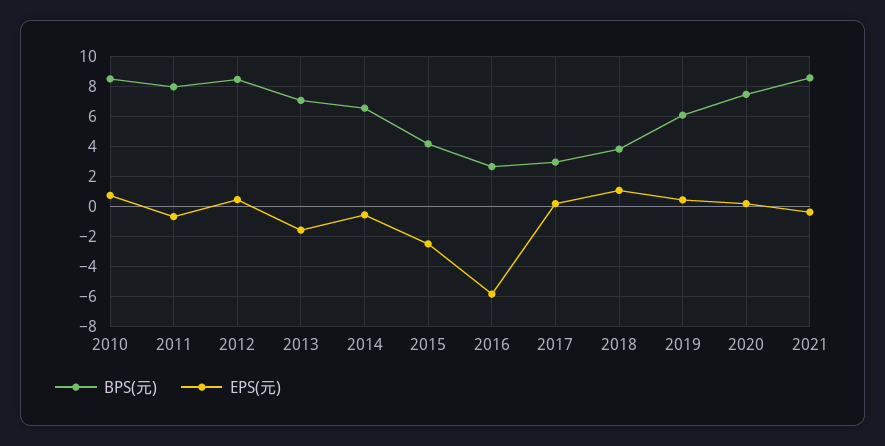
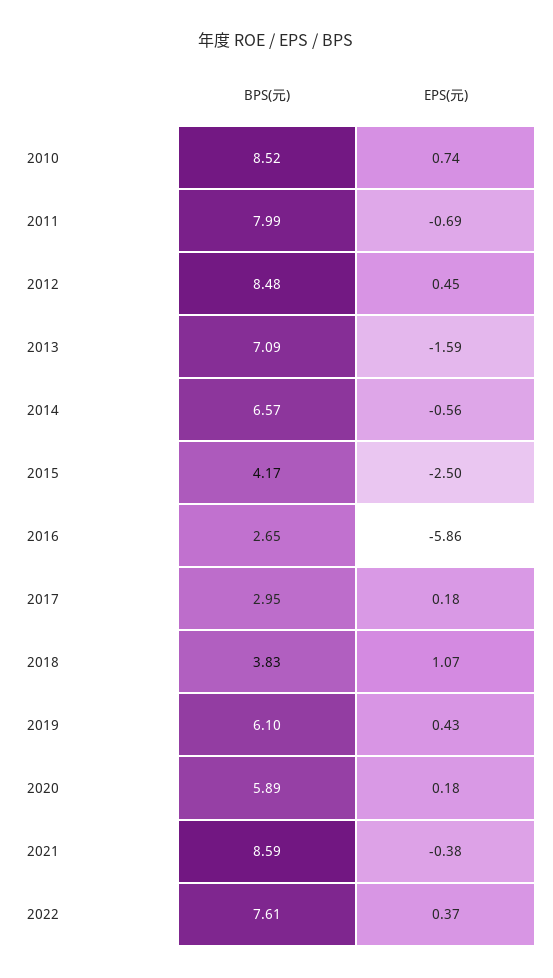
BPS(元), 2020: 7.5 -> 5.89
BPS(元), 2022: none -> 7.61
EPS(元), 2022: none -> 0.37

